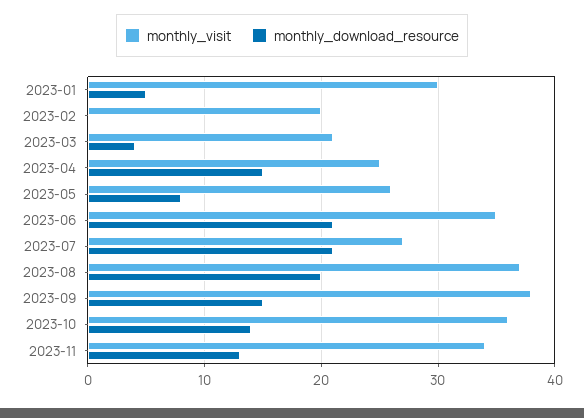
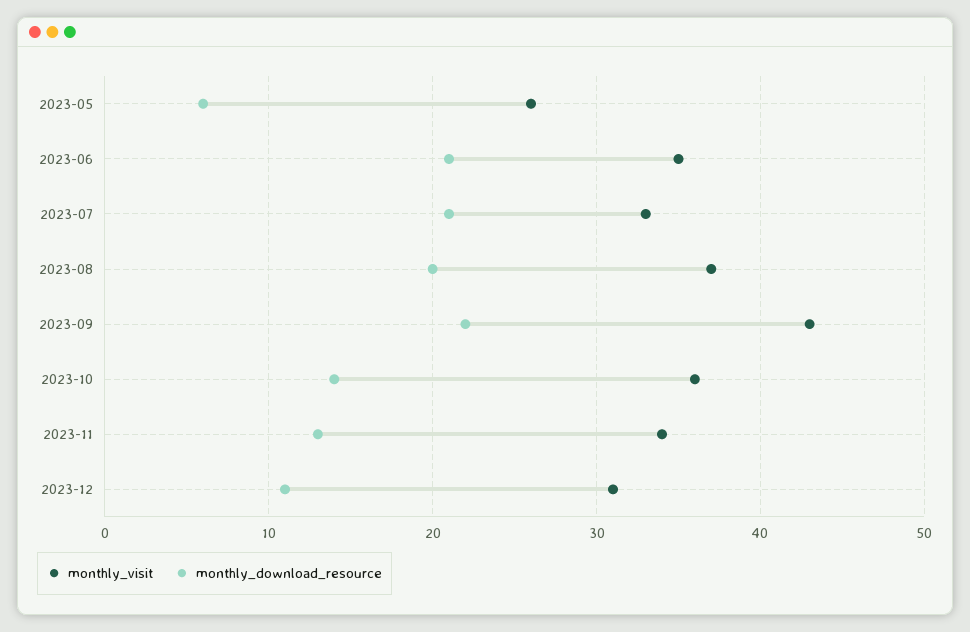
monthly_visit, 2023-01: 30 -> none
monthly_download_resource, 2023-01: 5 -> none
monthly_visit, 2023-02: 20 -> none
monthly_download_resource, 2023-02: 0 -> none
monthly_visit, 2023-03: 21 -> none
monthly_download_resource, 2023-03: 4 -> none
monthly_visit, 2023-04: 25 -> none
monthly_download_resource, 2023-04: 15 -> none
monthly_download_resource, 2023-05: 8 -> 6
monthly_visit, 2023-07: 27 -> 33
monthly_visit, 2023-09: 38 -> 43
monthly_download_resource, 2023-09: 15 -> 22
monthly_visit, 2023-12: none -> 31
monthly_download_resource, 2023-12: none -> 11

